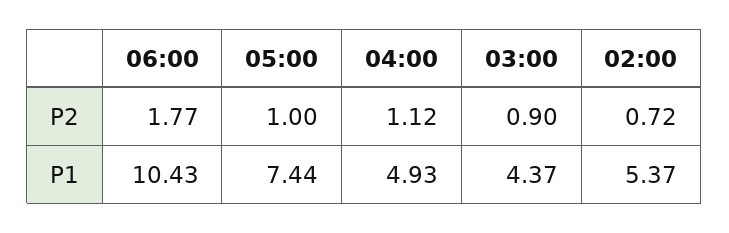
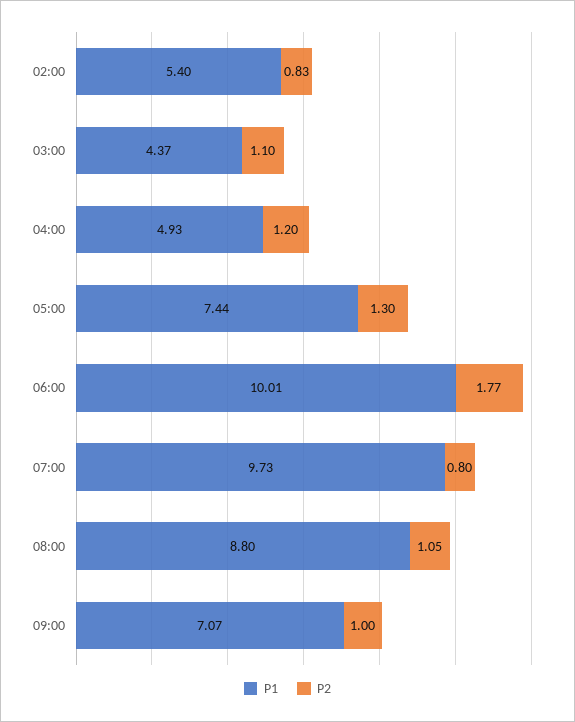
P2, 05:00: 1 -> 1.3
P2, 04:00: 1.12 -> 1.2
P2, 03:00: 0.9 -> 1.1
P2, 02:00: 0.72 -> 0.83
P1, 06:00: 10.43 -> 10.01
P1, 02:00: 5.37 -> 5.4
P1, 07:00: none -> 9.73
P2, 07:00: none -> 0.8
P1, 08:00: none -> 8.8
P2, 08:00: none -> 1.05
P1, 09:00: none -> 7.07
P2, 09:00: none -> 1

